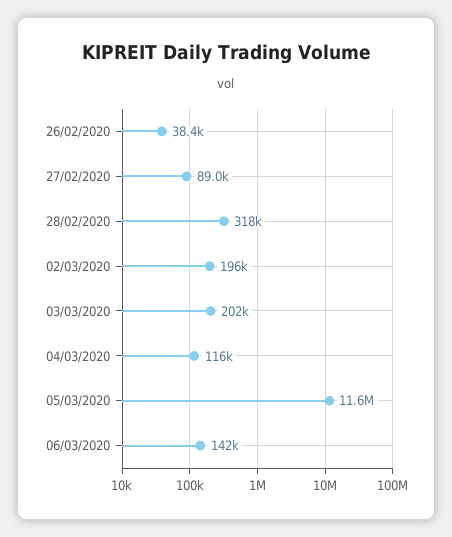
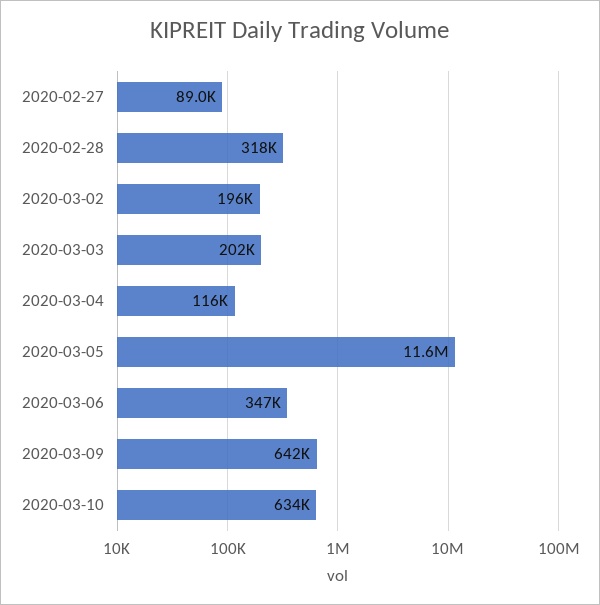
26/02/2020: 38400 -> none
06/03/2020: 142000 -> 347000
2020-03-09: none -> 642000
2020-03-10: none -> 634000

